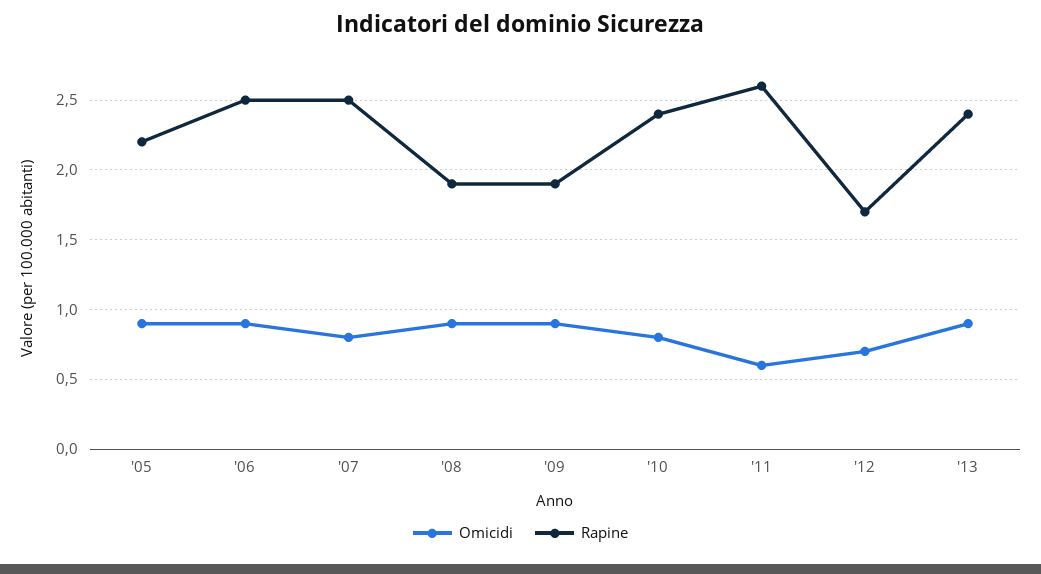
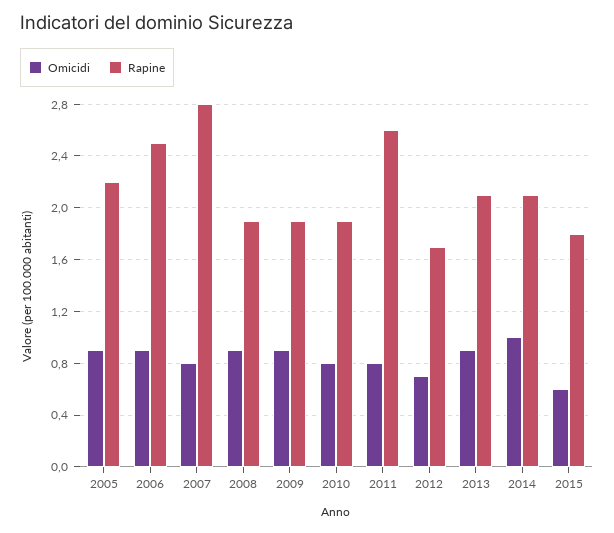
Rapine, '07: 2.5 -> 2.8
Rapine, '10: 2.4 -> 1.9
Omicidi, '11: 0.6 -> 0.8
Rapine, '13: 2.4 -> 2.1
Omicidi, 2014: none -> 1
Rapine, 2014: none -> 2.1
Omicidi, 2015: none -> 0.6
Rapine, 2015: none -> 1.8

